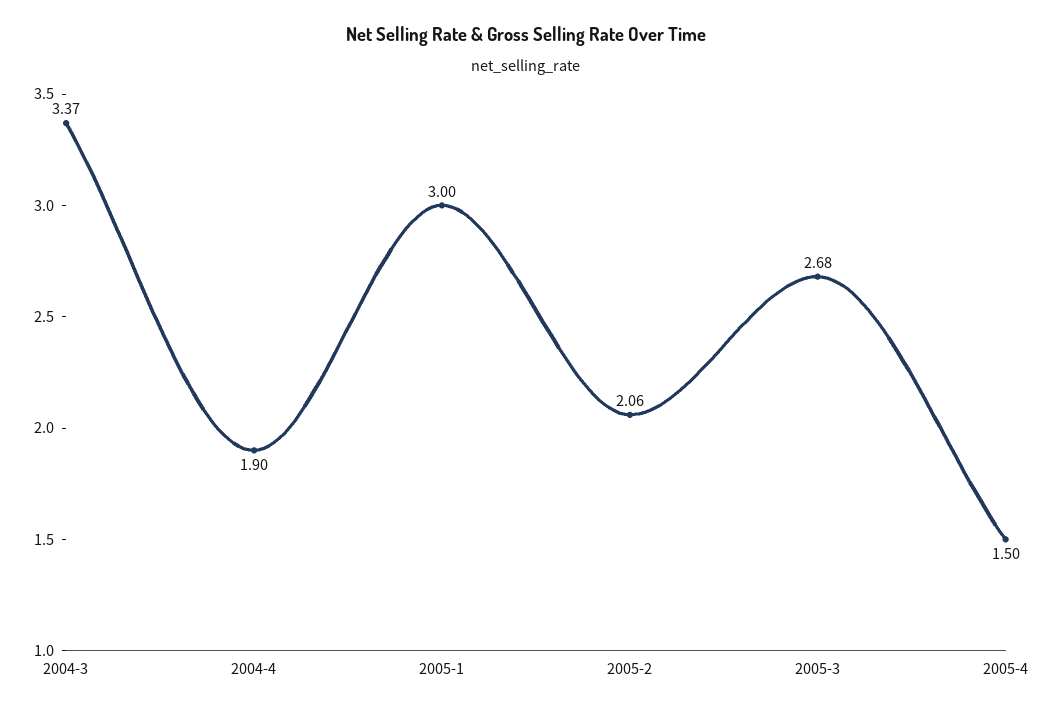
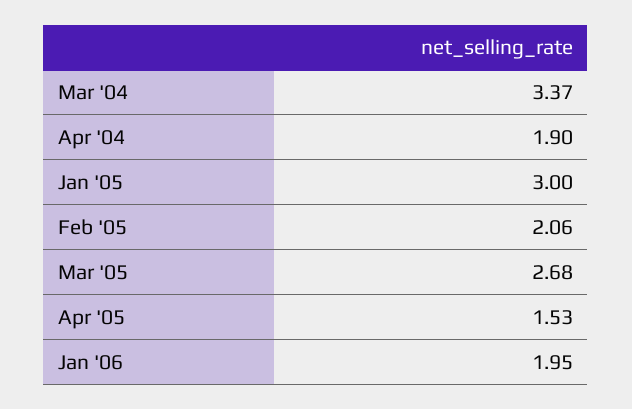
2005-4: 1.5 -> 1.53
Jan '06: none -> 1.95

